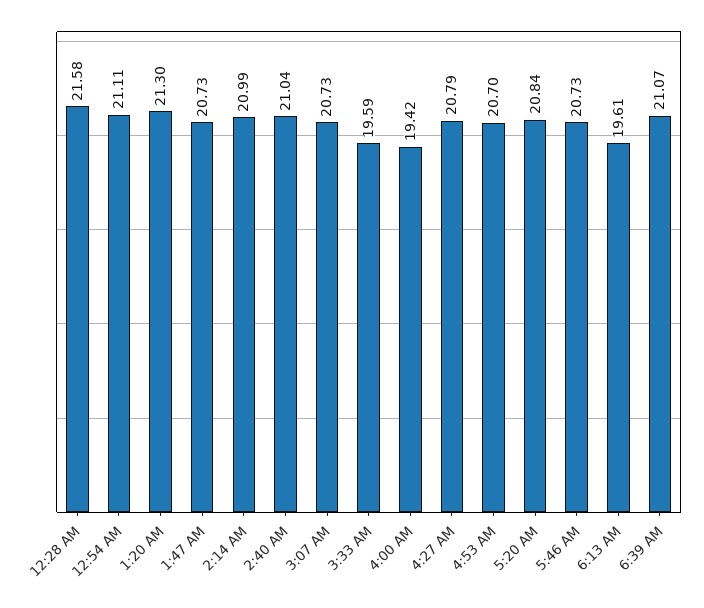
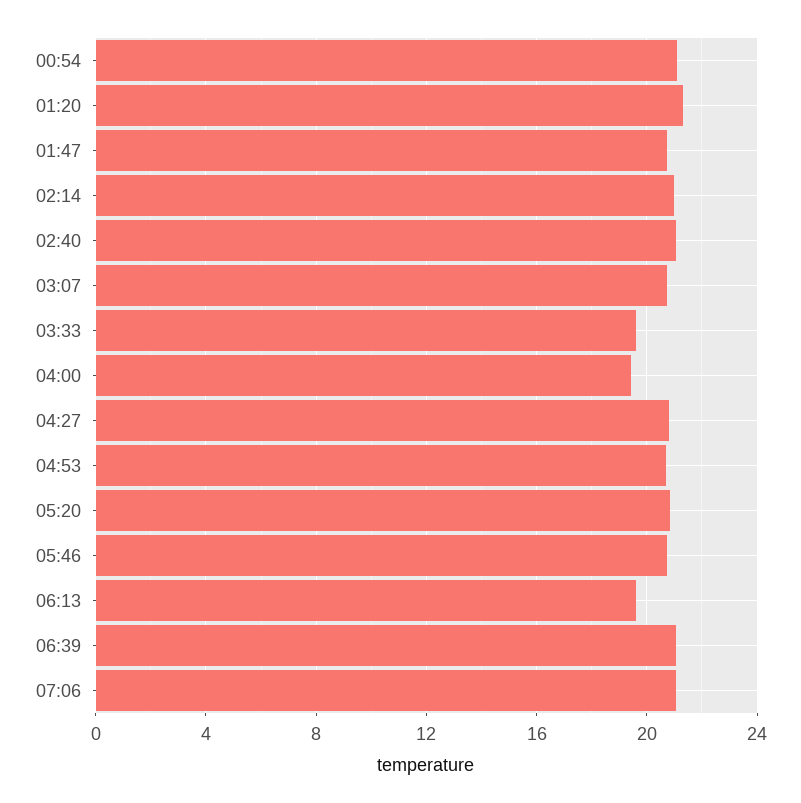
12:28 AM: 21.58 -> none
07:06: none -> 21

